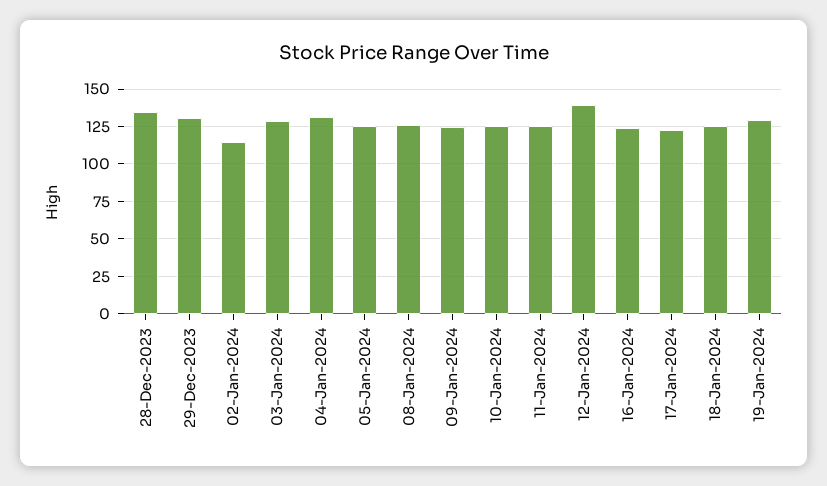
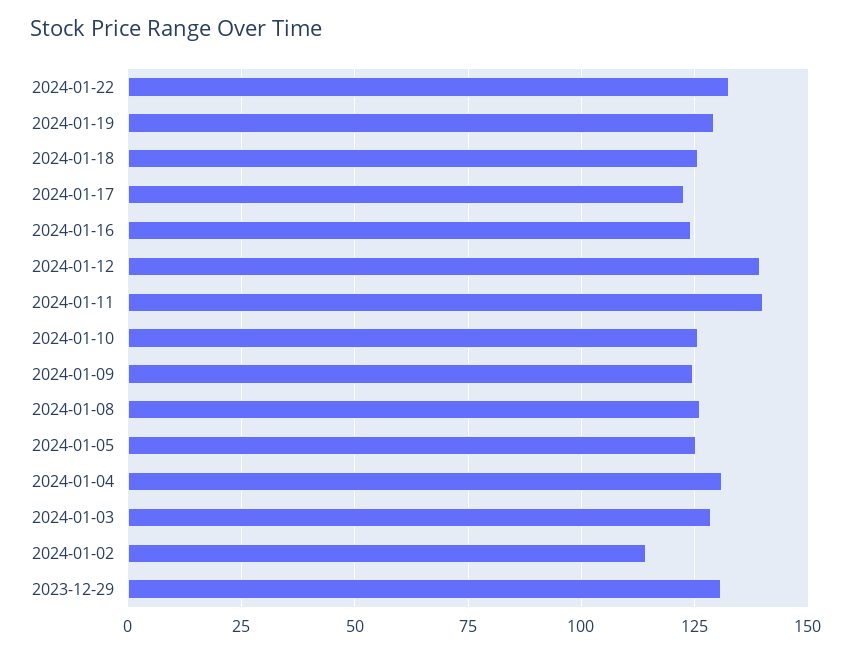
28-Dec-2023: 135 -> none
11-Jan-2024: 125 -> 140
2024-01-22: none -> 132.5

